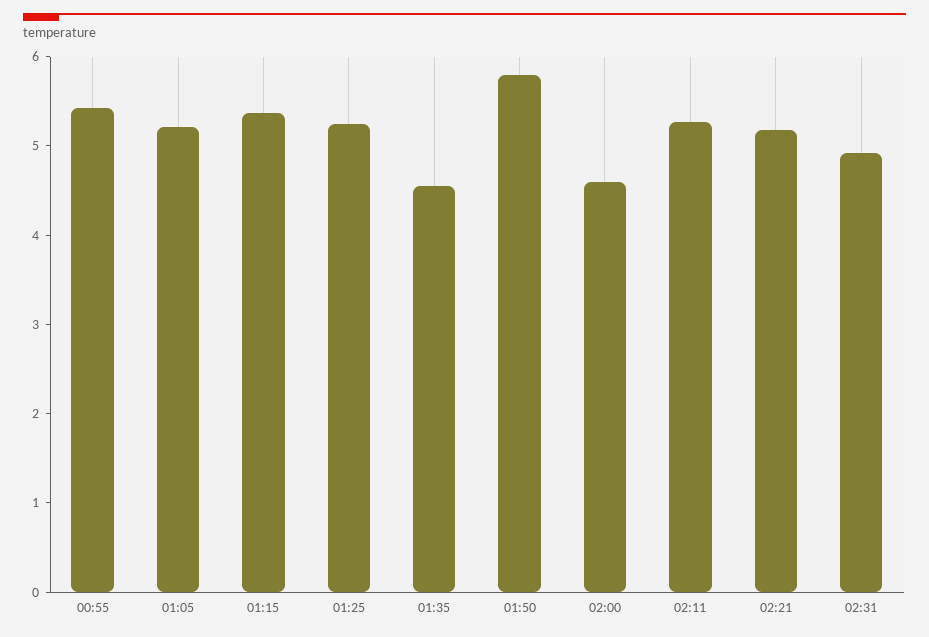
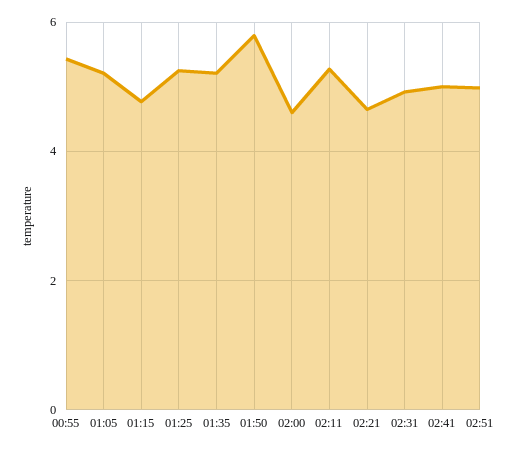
01:15: 5.4 -> 4.8
01:35: 4.6 -> 5.2
02:21: 5.2 -> 4.6
02:41: none -> 5
02:51: none -> 5

